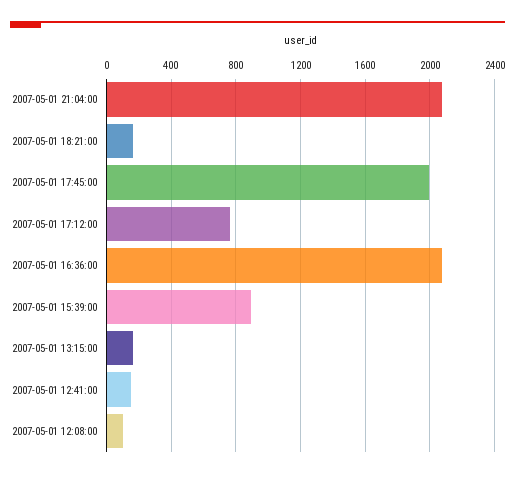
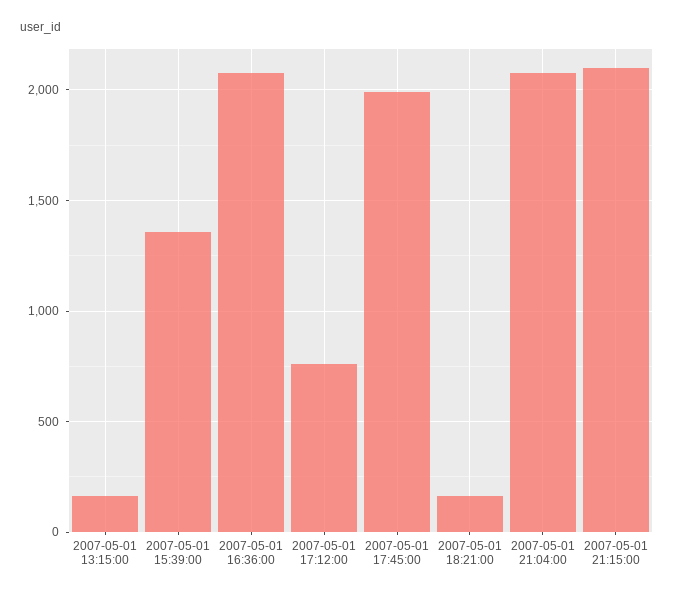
2007-05-01 15:39:00: 900 -> 1350
2007-05-01 12:41:00: 150 -> none
2007-05-01 12:08:00: 100 -> none
2007-05-01 21:15:00: none -> 2100

